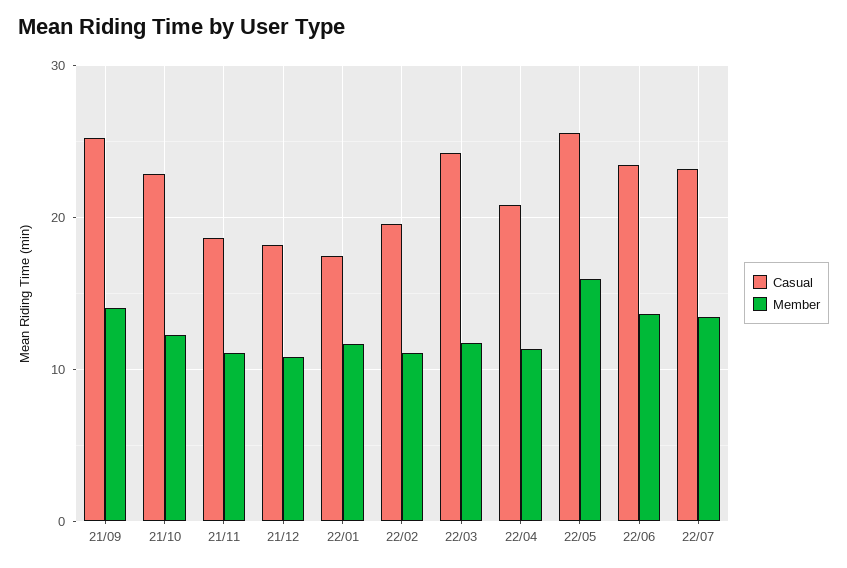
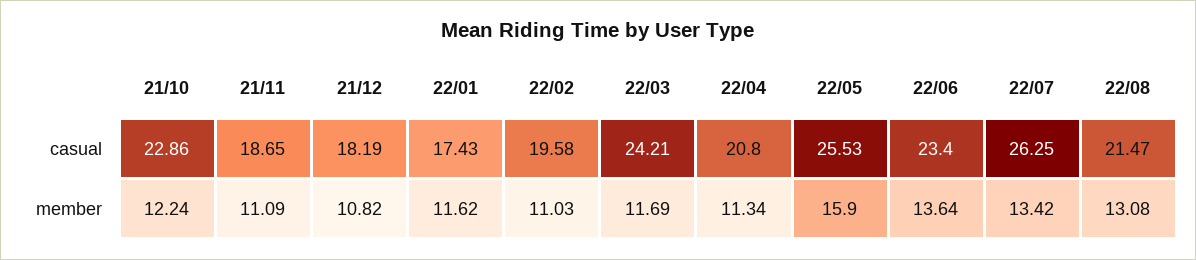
Casual, 21/09: 25 -> none
Member, 21/09: 14 -> none
Casual, 22/07: 23 -> 26.25
Casual, 22/08: none -> 21.47
Member, 22/08: none -> 13.08

